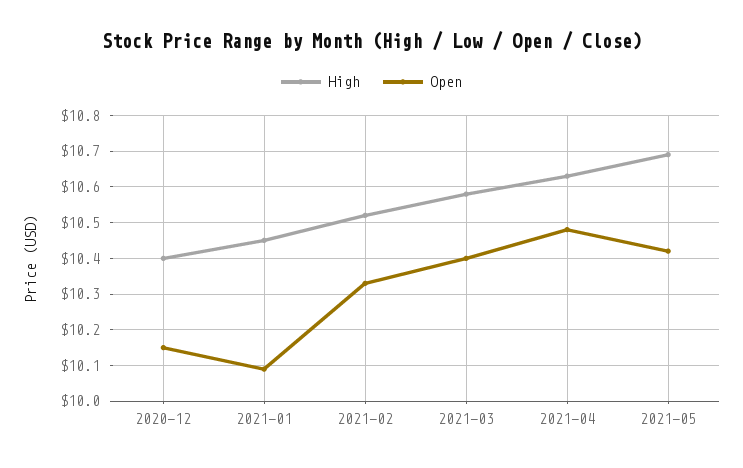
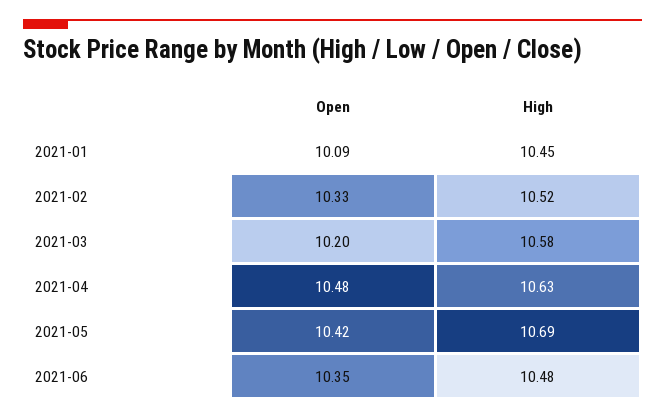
High, 2020-12: 10.4 -> none
Open, 2020-12: 10.15 -> none
Open, 2021-03: 10.4 -> 10.2
Open, 2021-06: none -> 10.35
High, 2021-06: none -> 10.48

